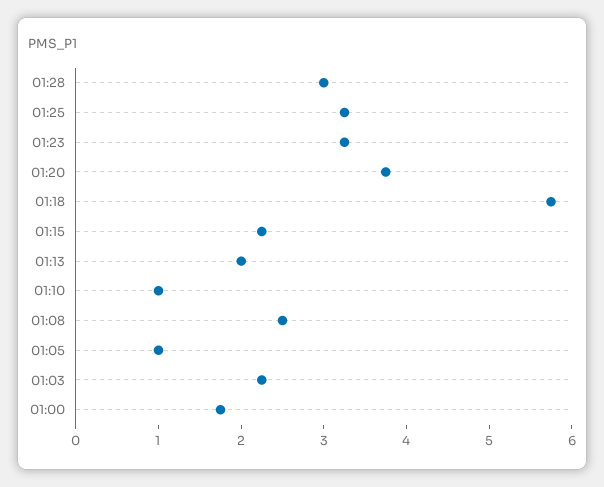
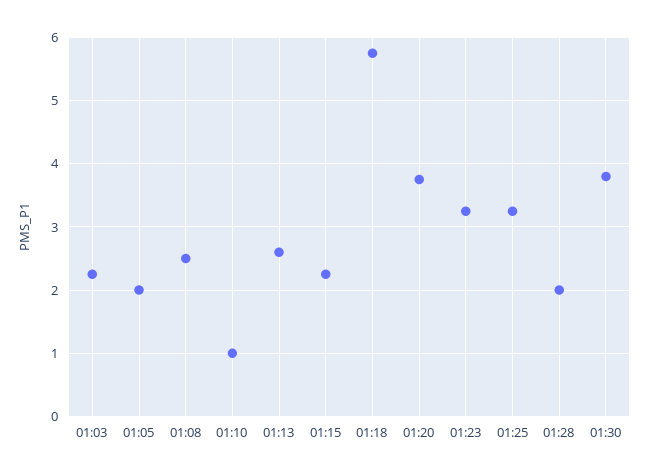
01:28: 3 -> 2
01:13: 2 -> 2.6
01:05: 1 -> 2
01:00: 1.8 -> none
01:30: none -> 3.8

